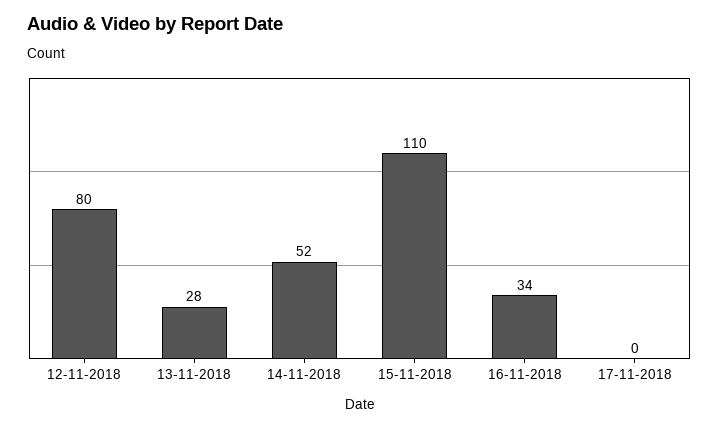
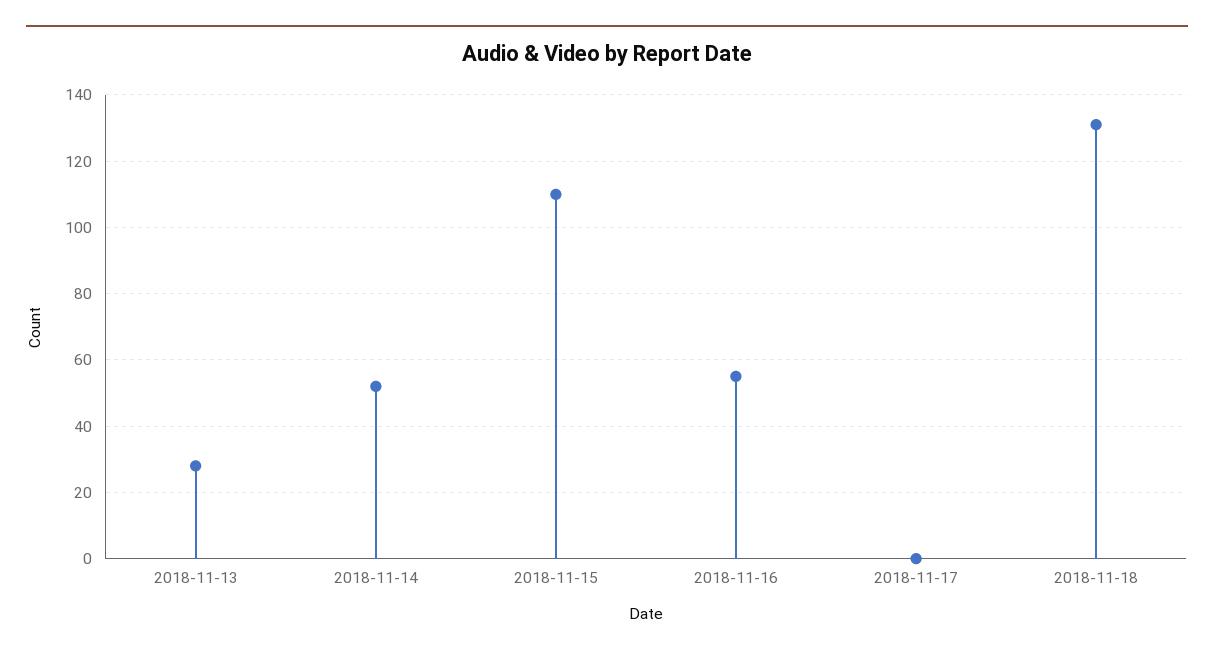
12-11-2018: 80 -> none
16-11-2018: 34 -> 55
2018-11-18: none -> 130

